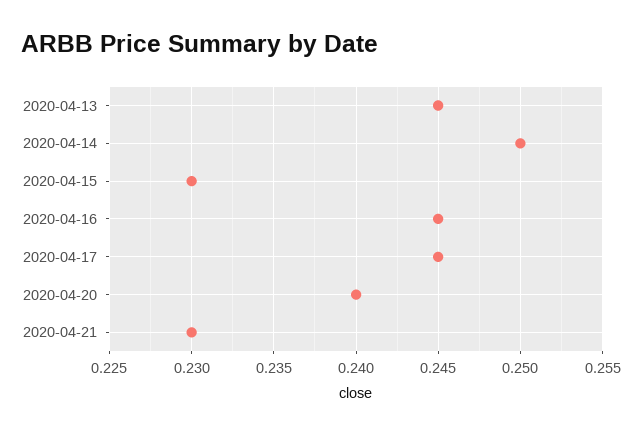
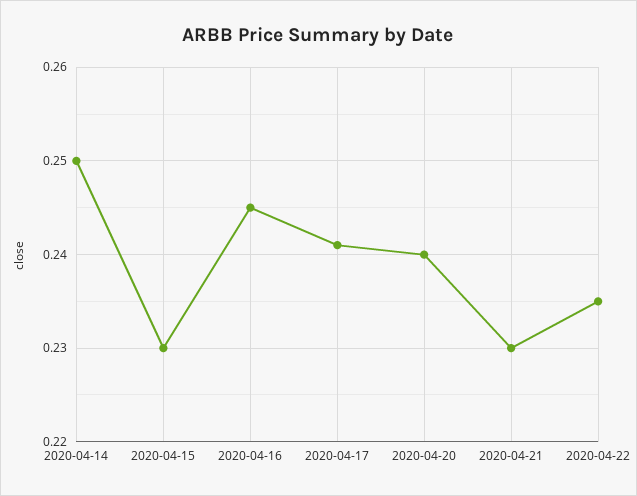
2020-04-13: 0.245 -> none
2020-04-17: 0.245 -> 0.241
2020-04-22: none -> 0.235

